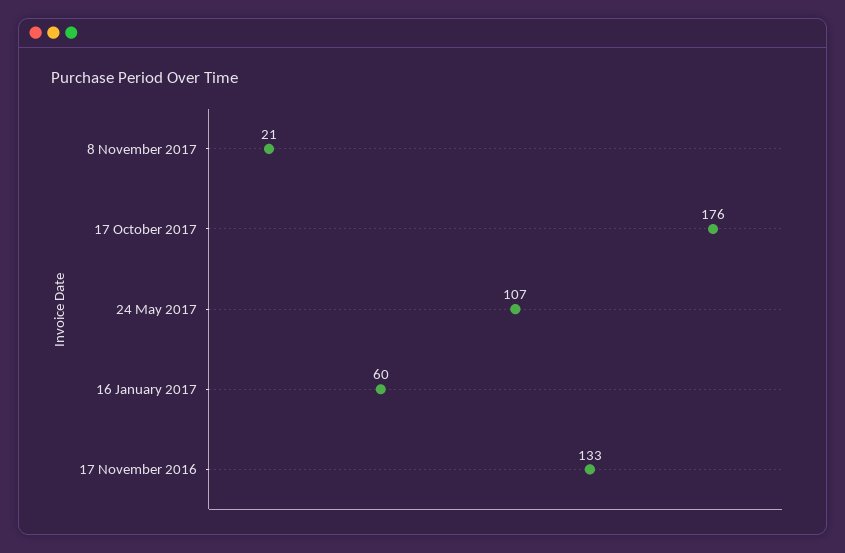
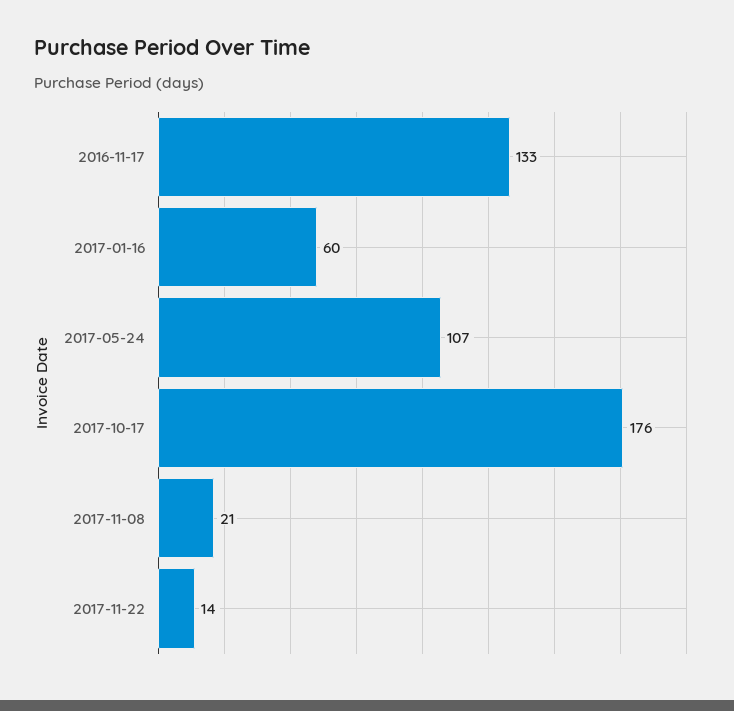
2017-11-22: none -> 14

